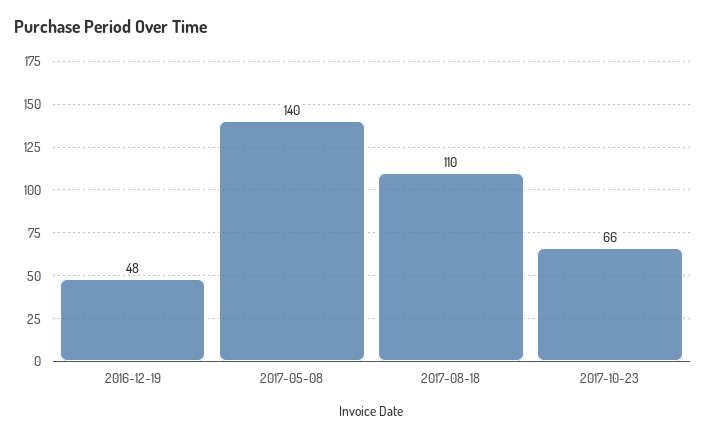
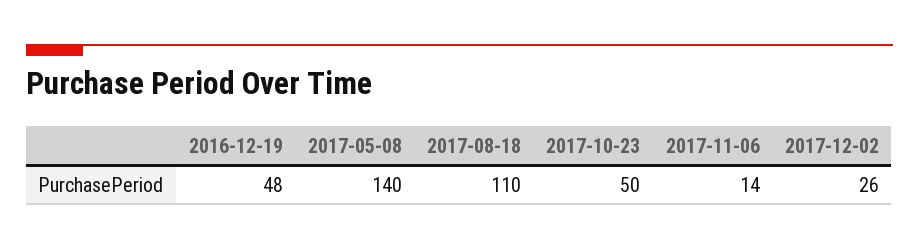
2017-10-23: 66 -> 50
2017-11-06: none -> 14
2017-12-02: none -> 26

